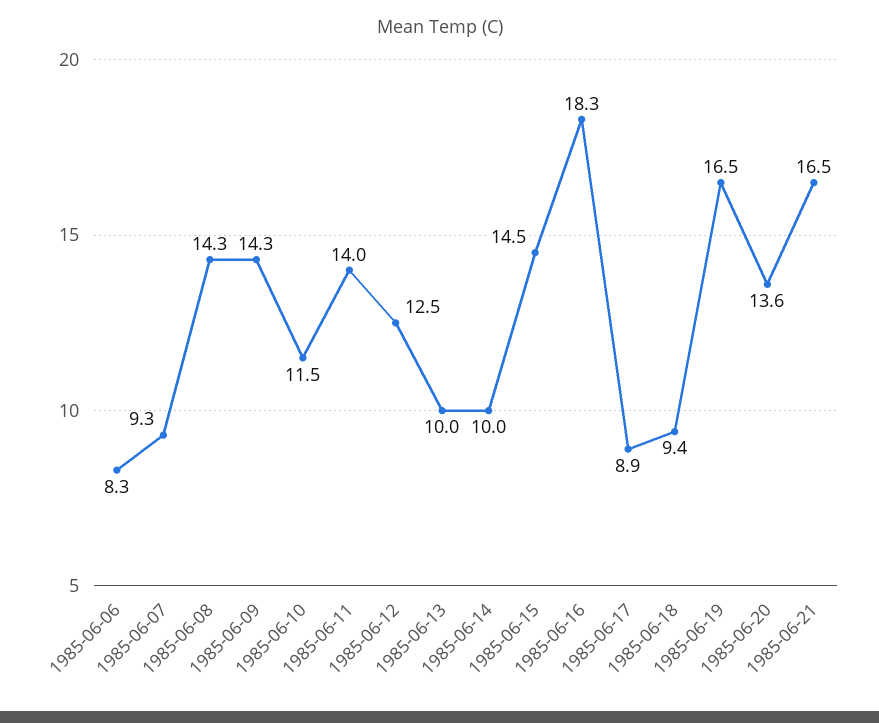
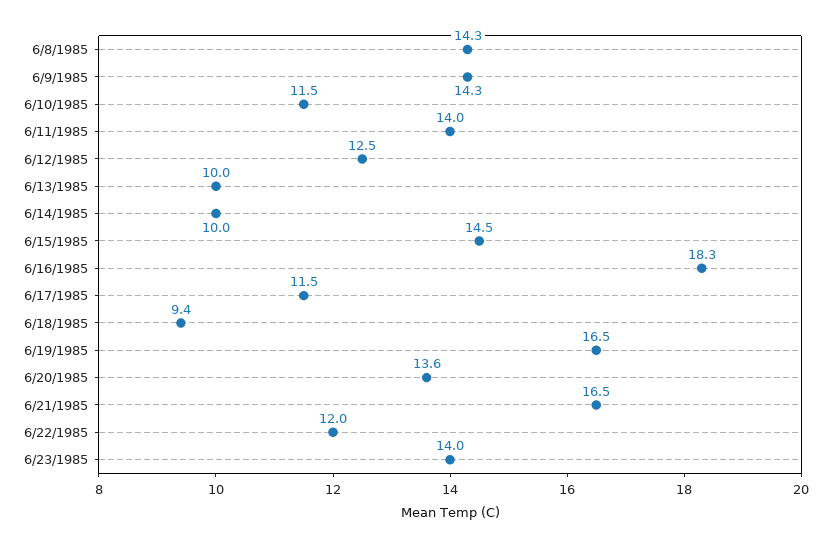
1985-06-06: 8.3 -> none
1985-06-07: 9.3 -> none
1985-06-17: 8.9 -> 11.5
6/22/1985: none -> 12
6/23/1985: none -> 14

